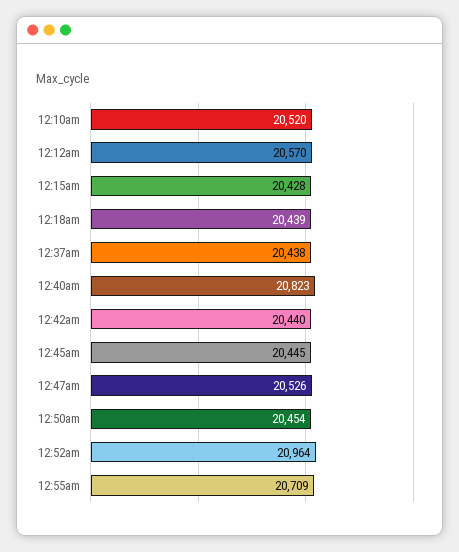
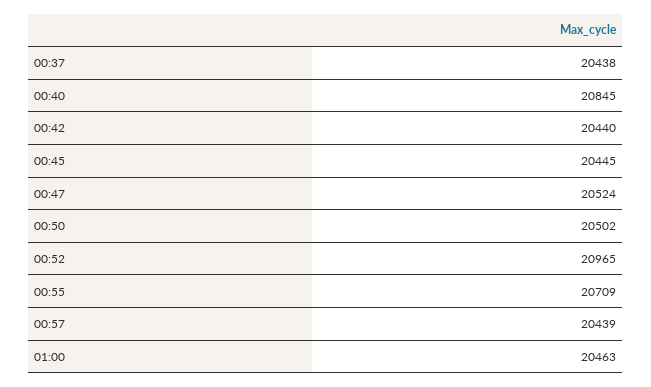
12:10am: 20520 -> none
12:12am: 20570 -> none
12:15am: 20428 -> none
12:18am: 20439 -> none
12:40am: 20823 -> 20845
12:47am: 20526 -> 20524
12:50am: 20454 -> 20502
12:52am: 20964 -> 20965
00:57: none -> 20439
01:00: none -> 20463

